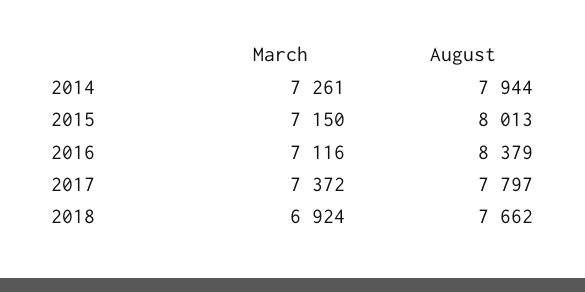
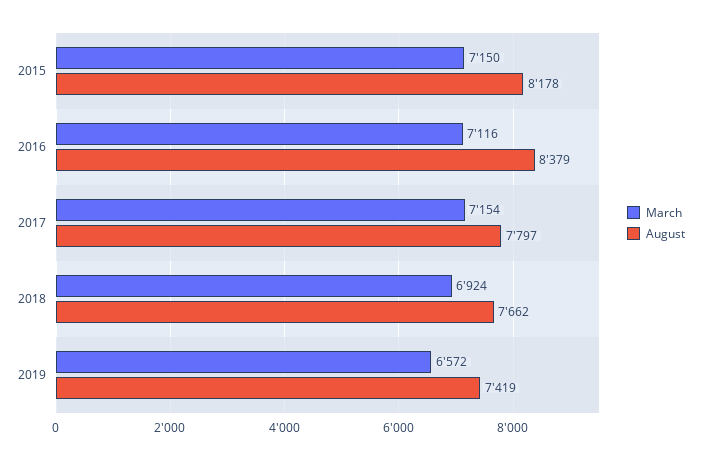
March, 2014: 7261 -> none
August, 2014: 7944 -> none
August, 2015: 8013 -> 8178
March, 2017: 7372 -> 7154
March, 2019: none -> 6572
August, 2019: none -> 7419

